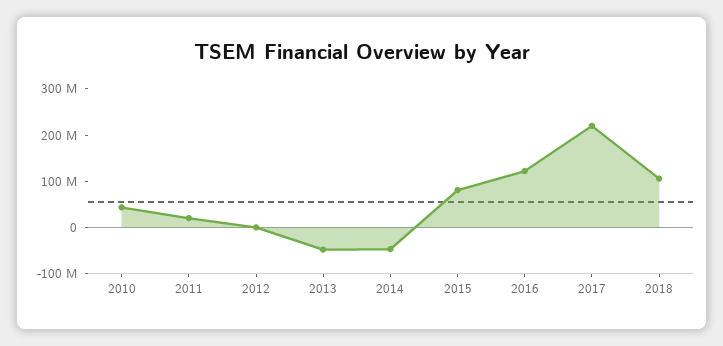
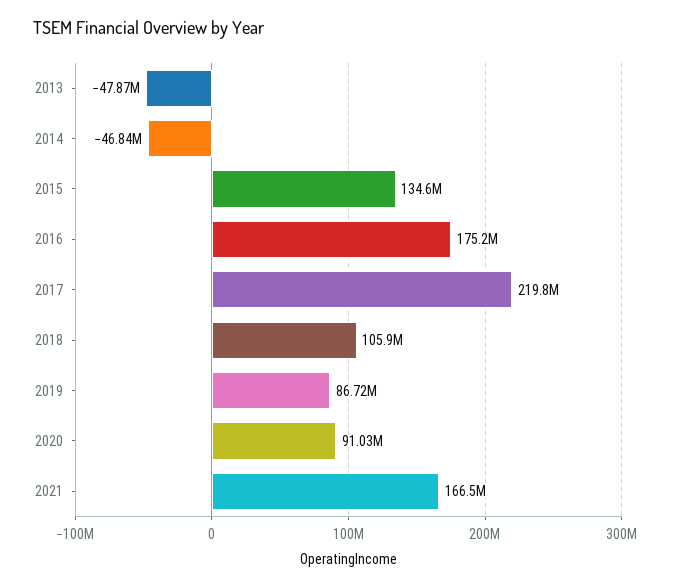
2010: 40000000 -> none
2011: 20000000 -> none
2012: 0 -> none
2015: 80000000 -> 134600000
2016: 120000000 -> 175200000
2019: none -> 86720000
2020: none -> 91030000
2021: none -> 166500000

